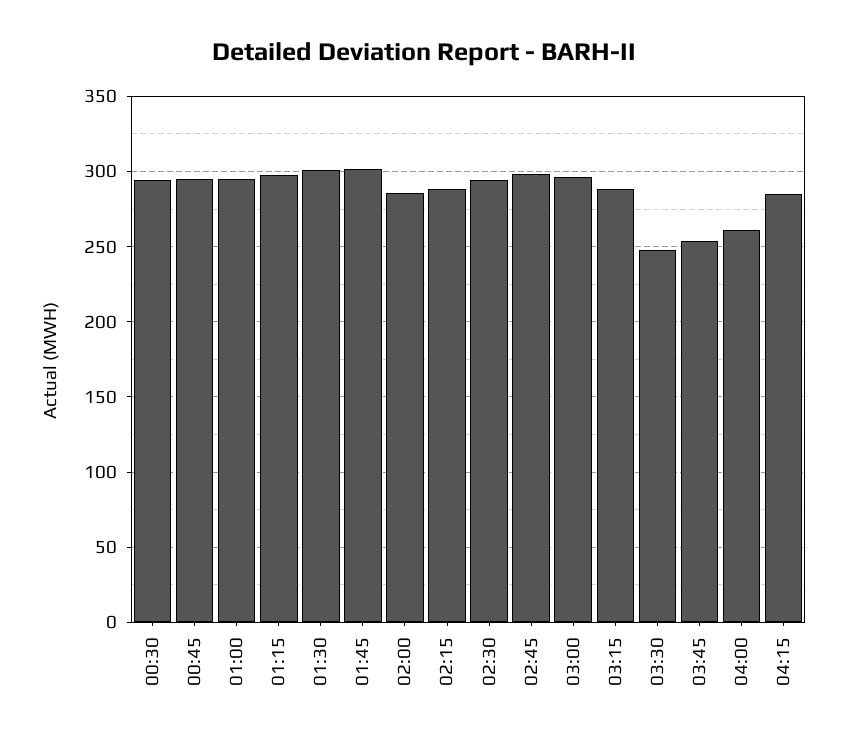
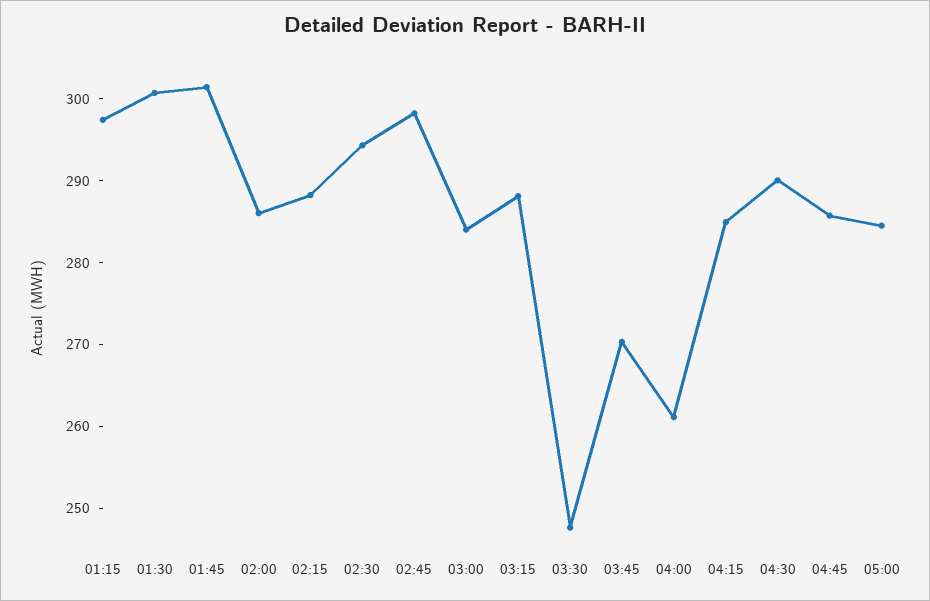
00:30: 295 -> none
00:45: 295 -> none
01:00: 295 -> none
03:00: 295 -> 284
03:45: 255 -> 270
04:30: none -> 290
04:45: none -> 286
05:00: none -> 284

